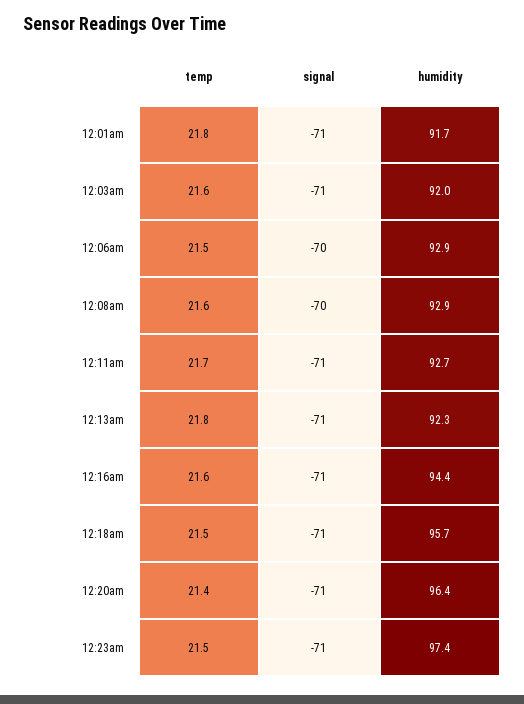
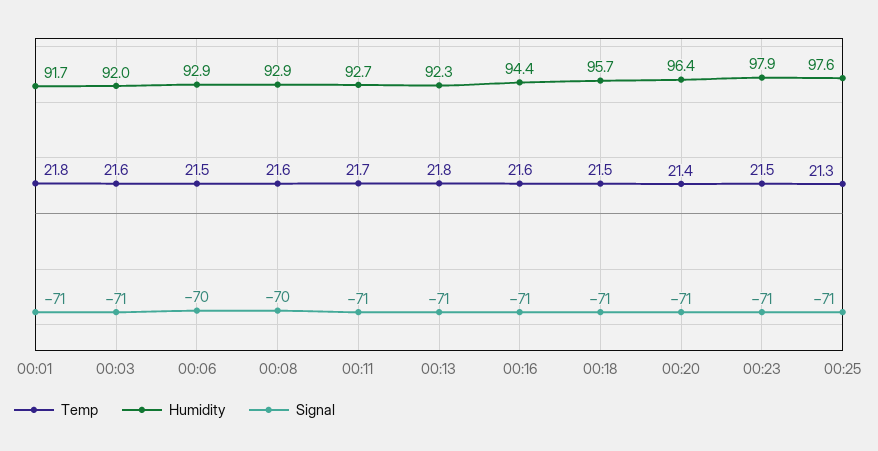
humidity, 12:23am: 97.4 -> 97.9
temp, 00:25: none -> 21.3
humidity, 00:25: none -> 97.6
signal, 00:25: none -> -71

